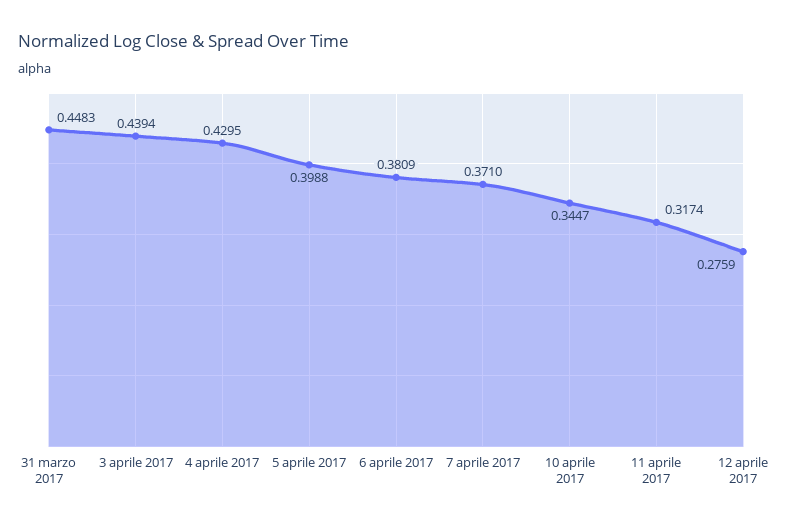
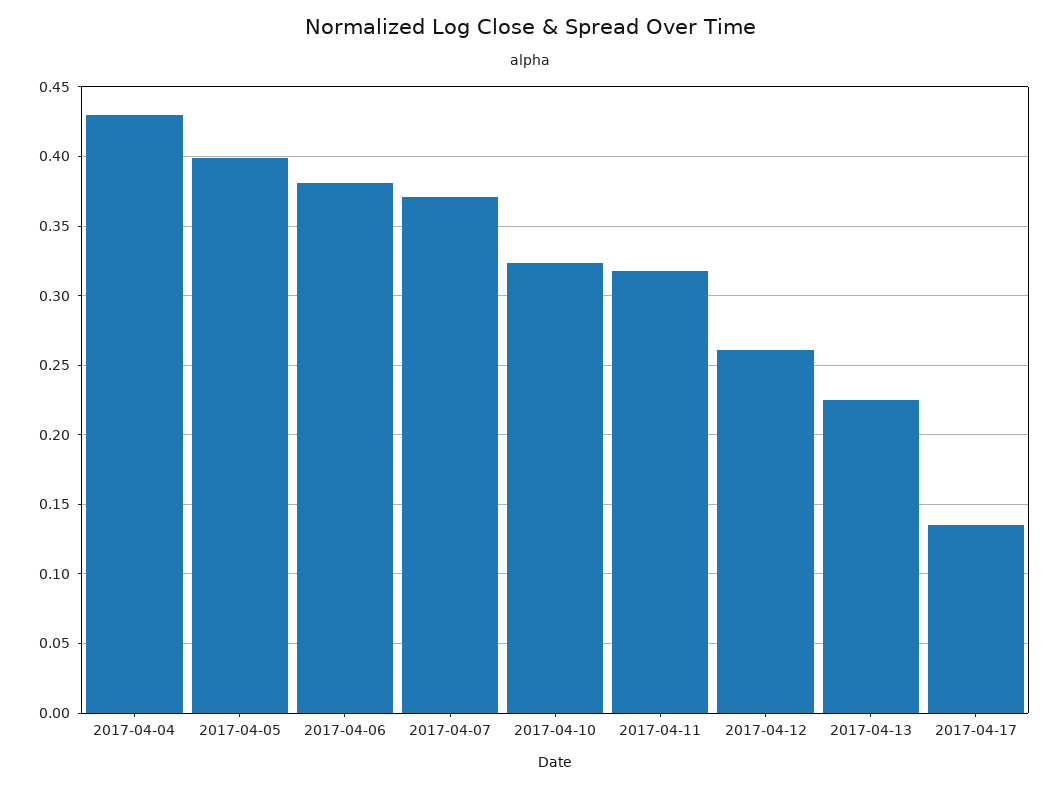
31 marzo 2017: 0.4483 -> none
3 aprile 2017: 0.4394 -> none
10 aprile 2017: 0.3447 -> 0.325
12 aprile 2017: 0.2759 -> 0.26
2017-04-13: none -> 0.225
2017-04-17: none -> 0.135

